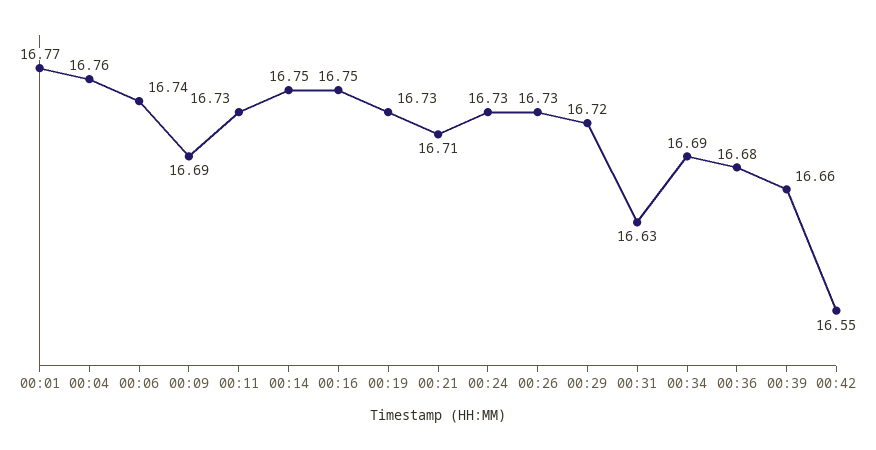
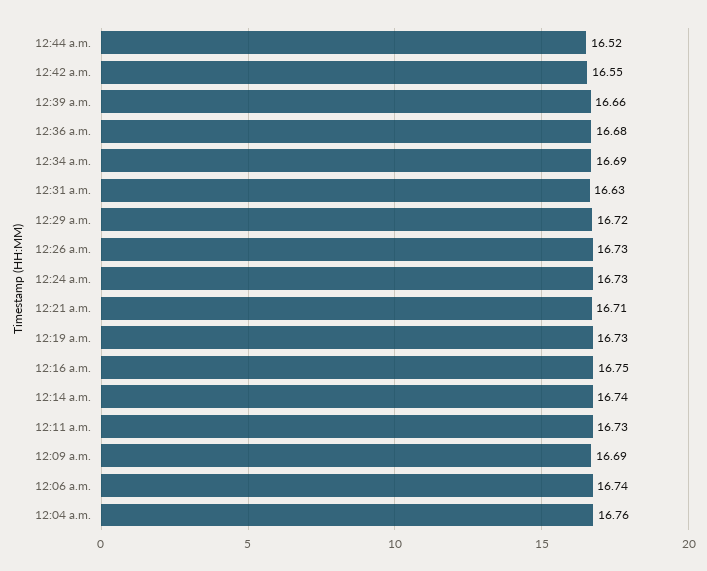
00:01: 16.77 -> none
00:14: 16.75 -> 16.74
12:44 a.m.: none -> 16.52

